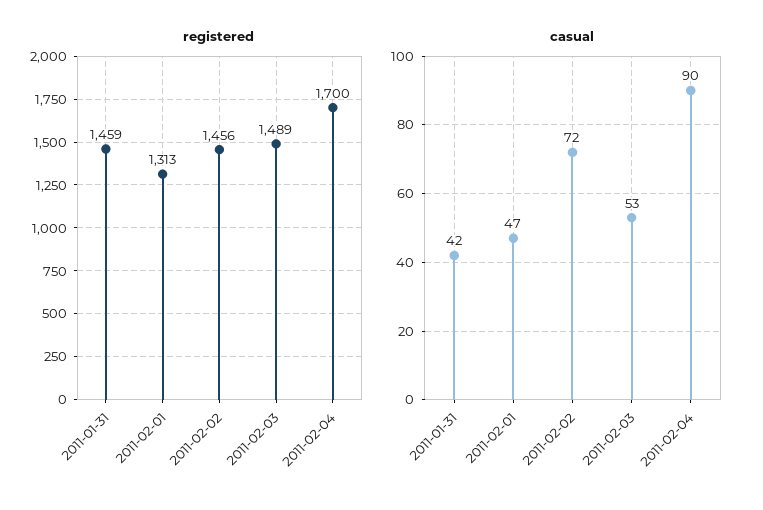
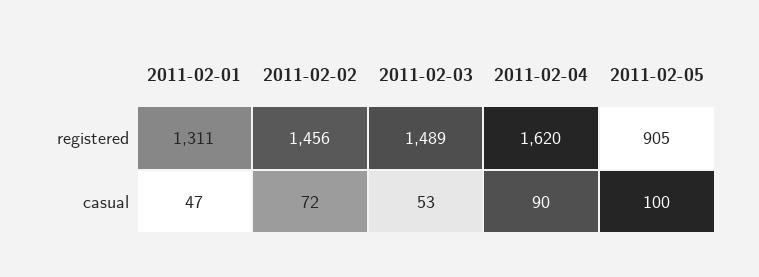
registered, 2011-01-31: 1459 -> none
registered, 2011-02-01: 1313 -> 1311
registered, 2011-02-04: 1700 -> 1620
casual, 2011-01-31: 42 -> none
registered, 2011-02-05: none -> 905
casual, 2011-02-05: none -> 100

